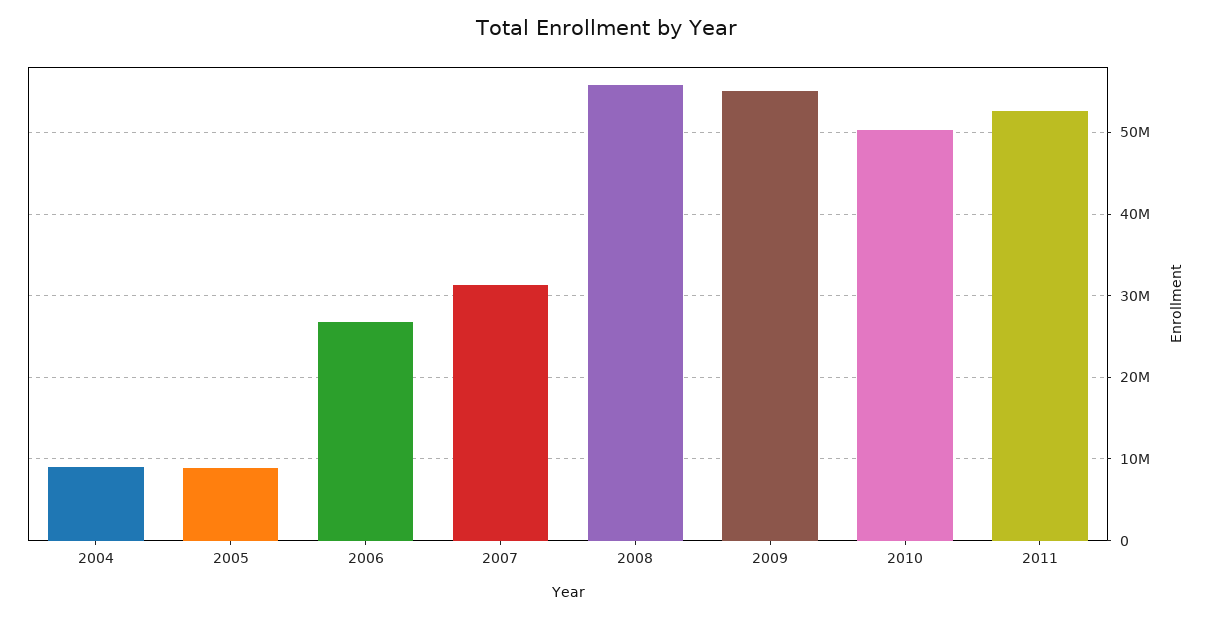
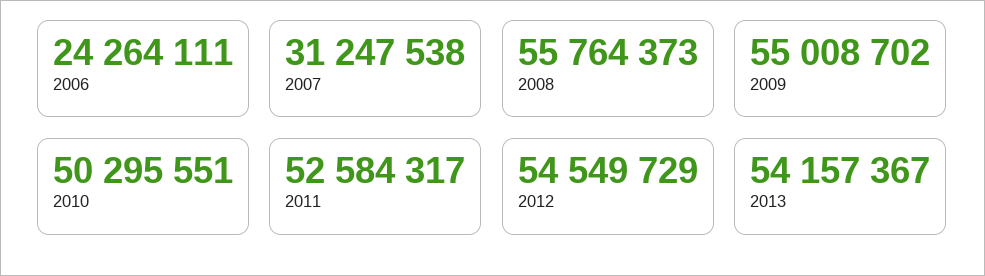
2004: 9000000 -> none
2005: 9000000 -> none
2006: 27000000 -> 24264111
2012: none -> 54549729
2013: none -> 54157367

